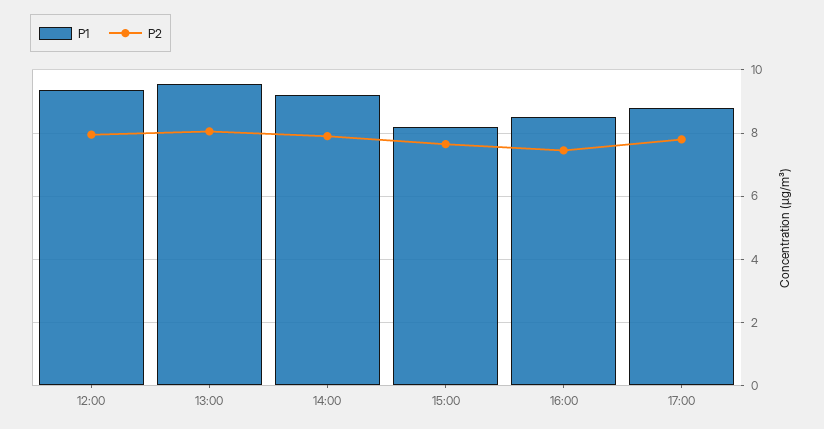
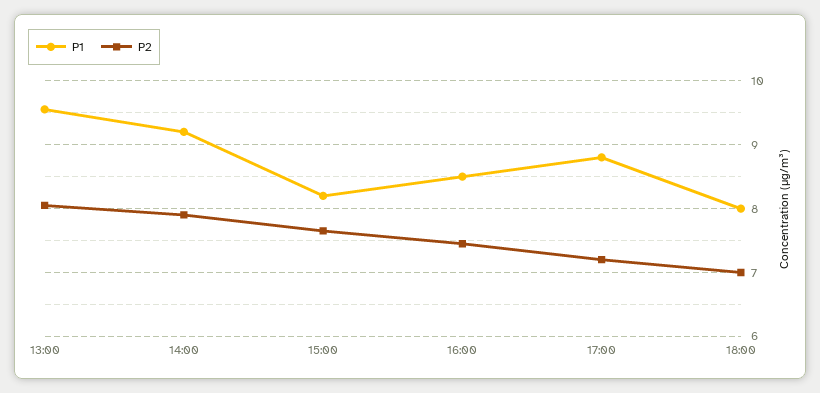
P1, 12:00: 9.4 -> none
P2, 12:00: 8 -> none
P2, 17:00: 7.8 -> 7.2
P1, 18:00: none -> 8
P2, 18:00: none -> 7

